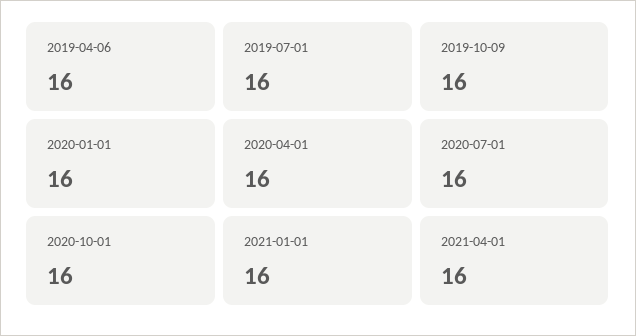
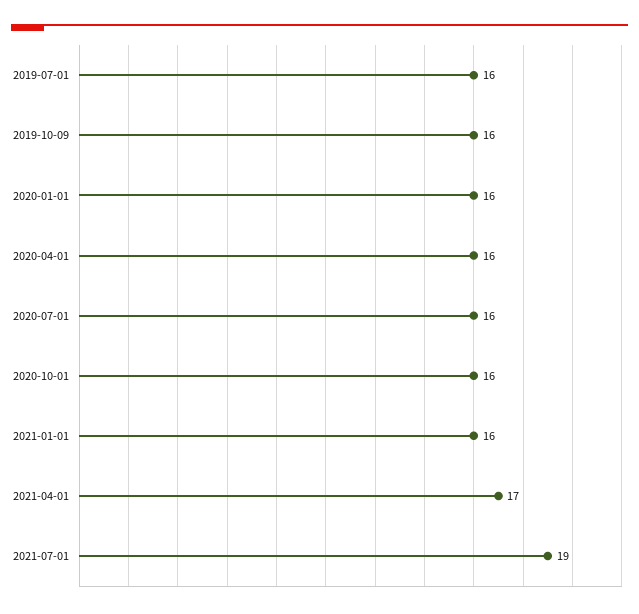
2019-04-06: 16 -> none
2021-04-01: 16 -> 17
2021-07-01: none -> 19

